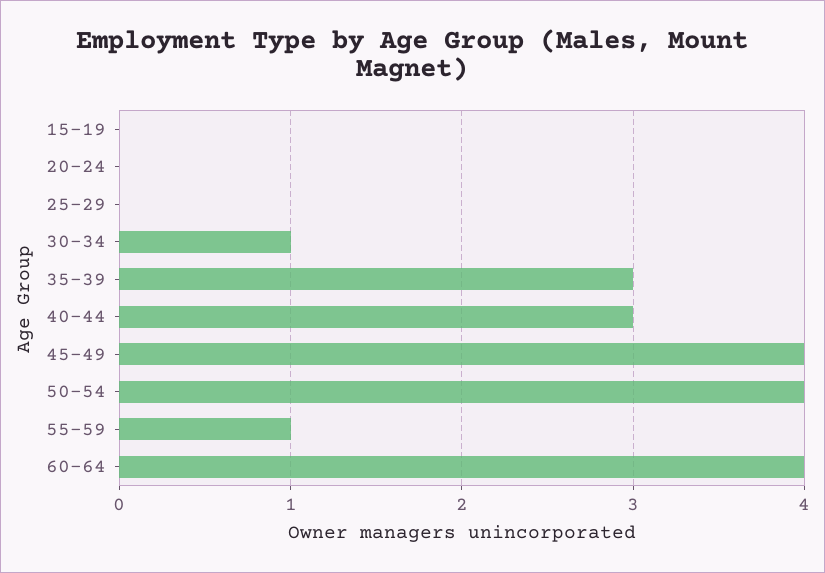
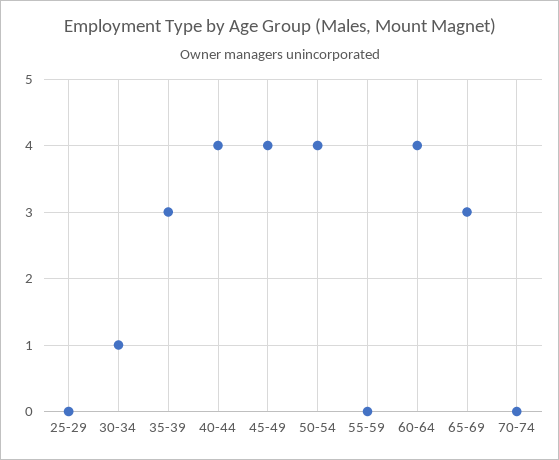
15-19: 0 -> none
20-24: 0 -> none
40-44: 3 -> 4
55-59: 1 -> 0
65-69: none -> 3
70-74: none -> 0

